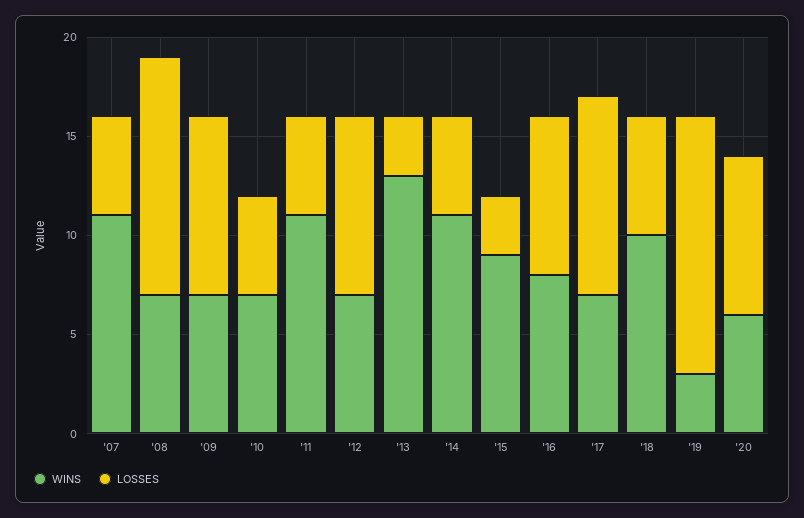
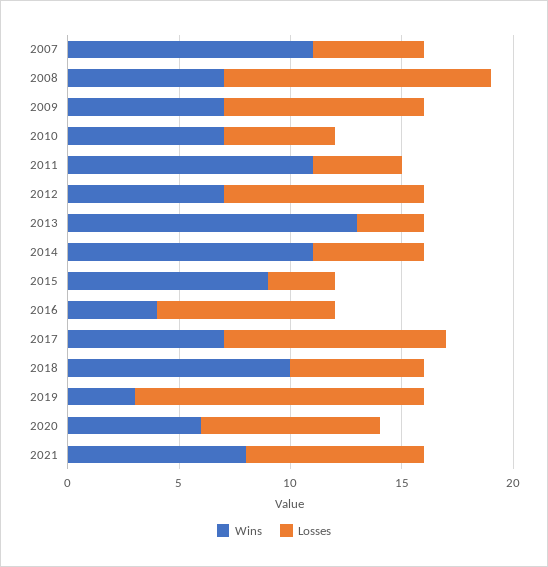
LOSSES, '11: 5 -> 4
WINS, '16: 8 -> 4
WINS, 2021: none -> 8
LOSSES, 2021: none -> 8

